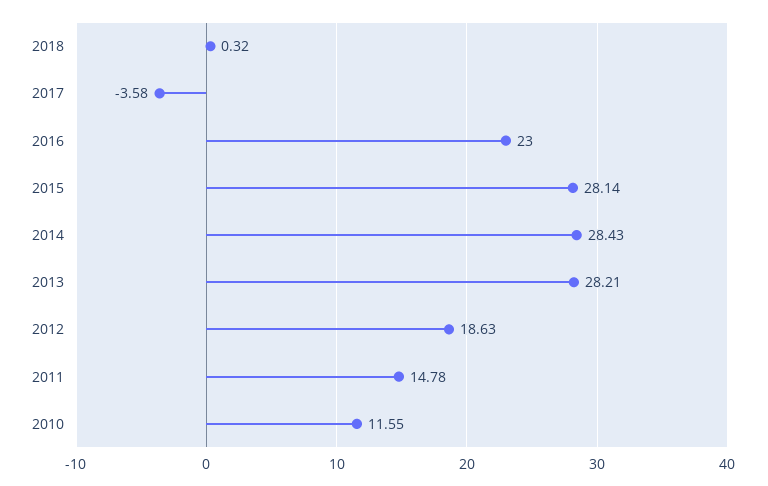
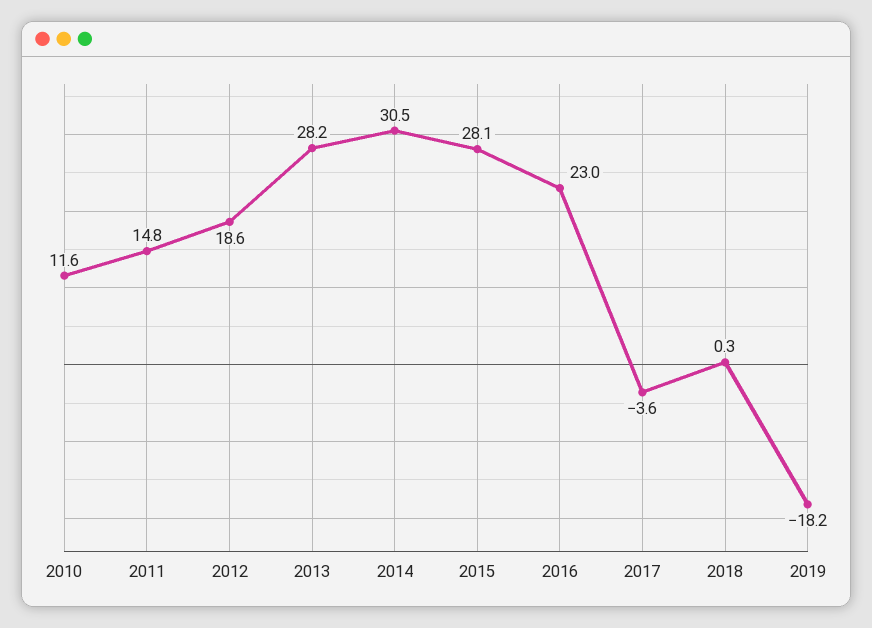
2014: 28.43 -> 30.5
2019: none -> -18.2

